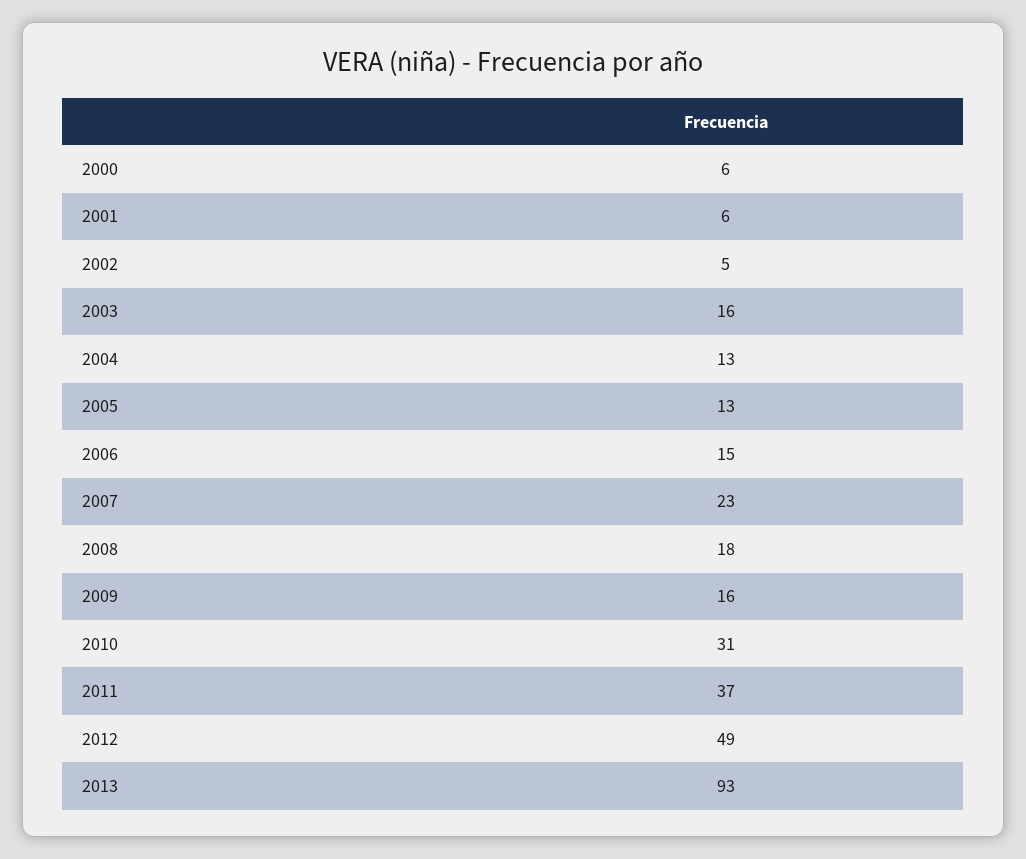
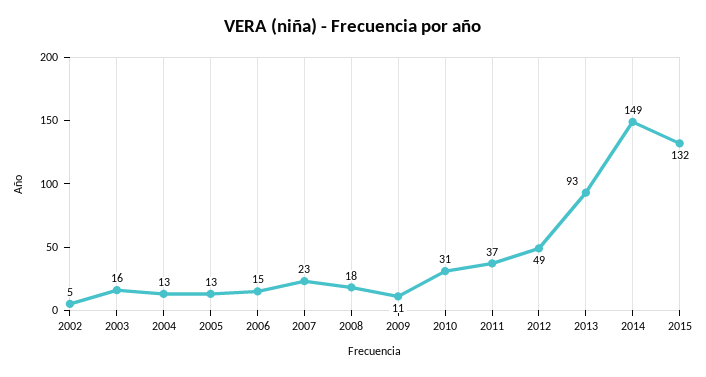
2000: 6 -> none
2001: 6 -> none
2009: 16 -> 11
2014: none -> 149
2015: none -> 132

